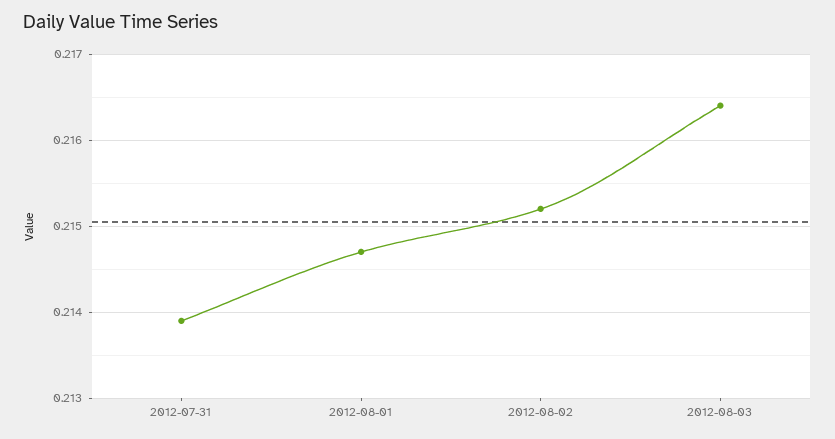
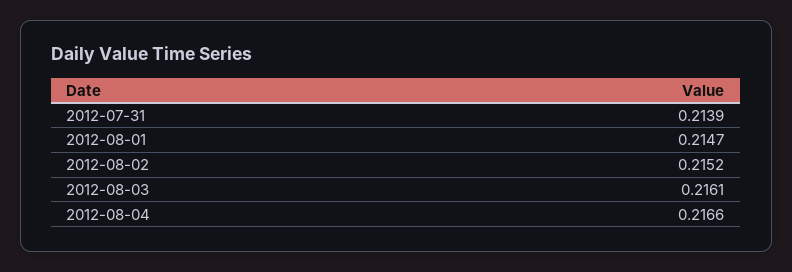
2012-08-03: 0.2164 -> 0.2161
2012-08-04: none -> 0.2166

